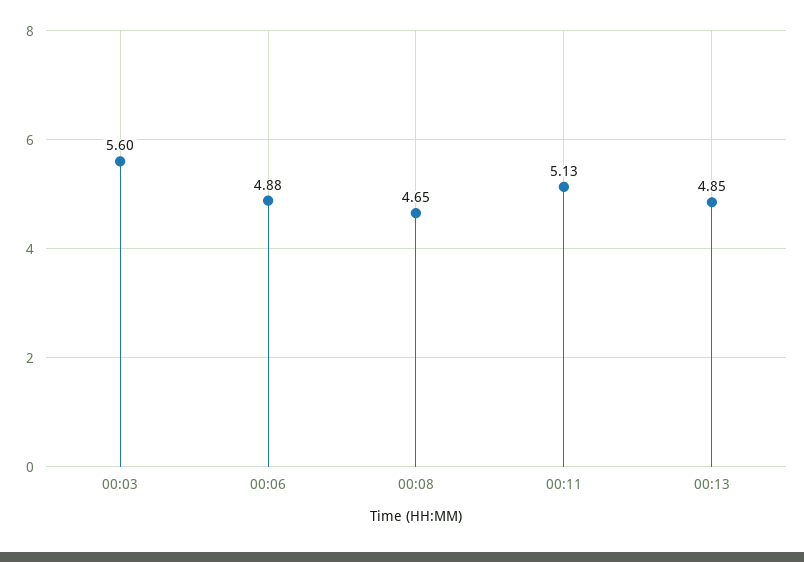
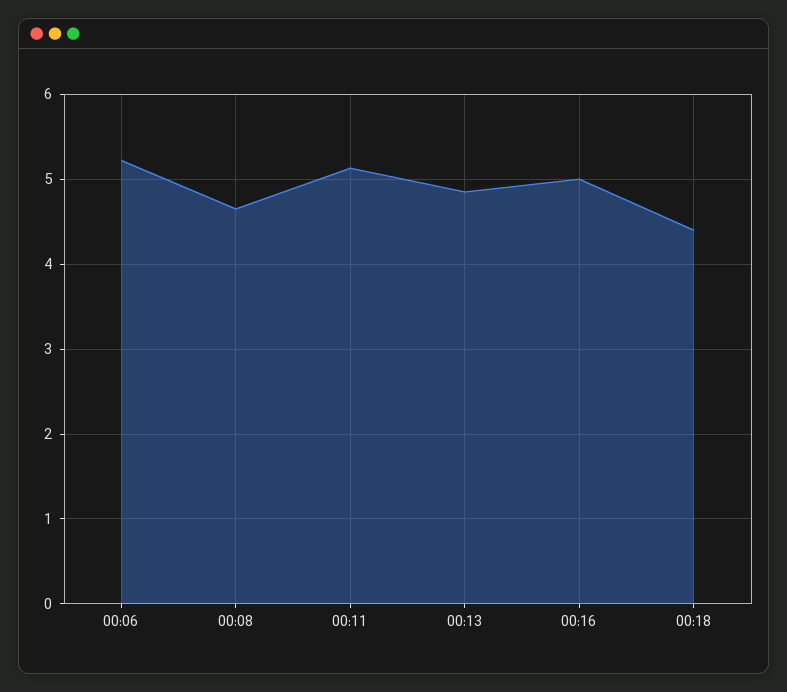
00:03: 5.6 -> none
00:06: 4.88 -> 5.2
00:16: none -> 5
00:18: none -> 4.4

